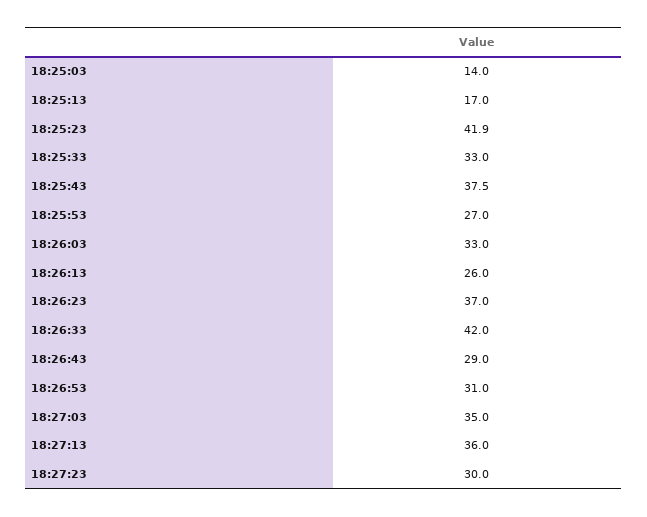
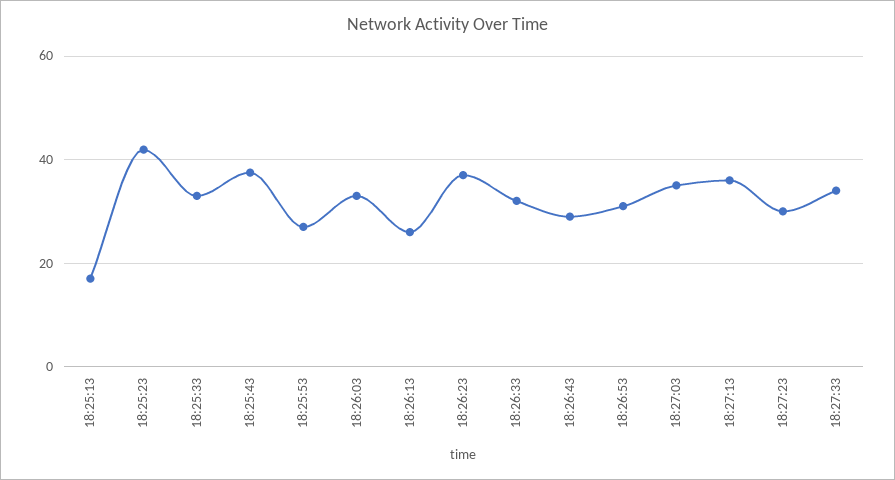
18:25:03: 14 -> none
18:26:33: 42 -> 32
18:27:33: none -> 34

